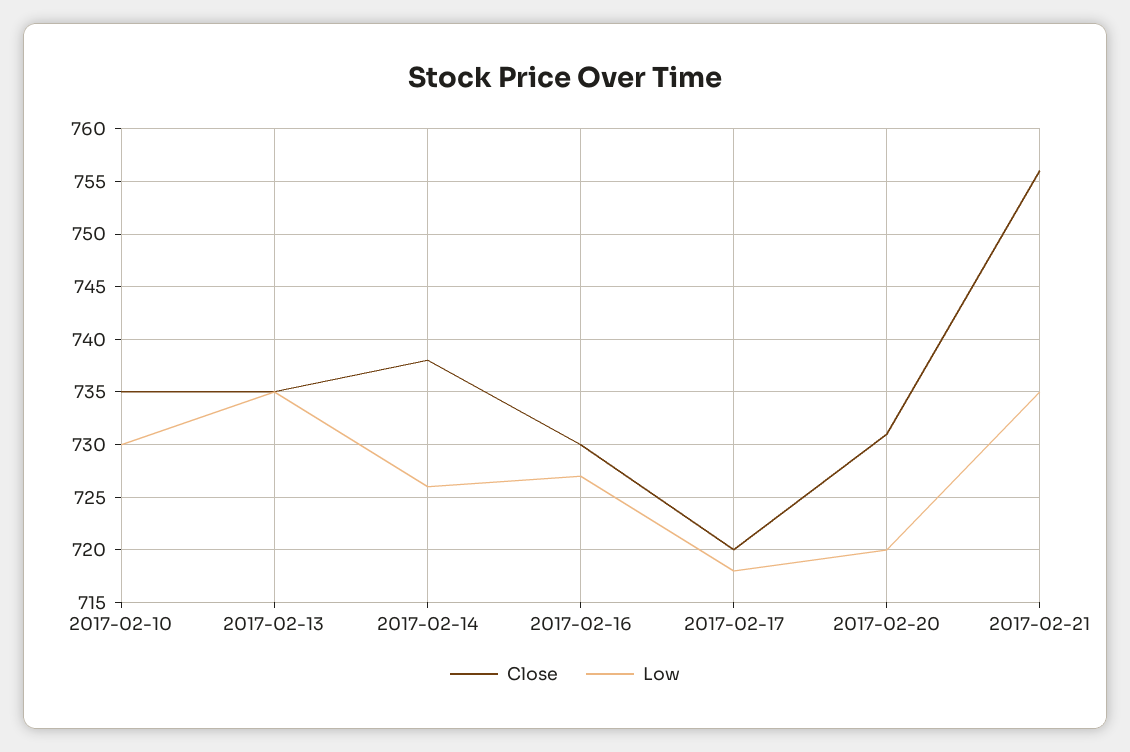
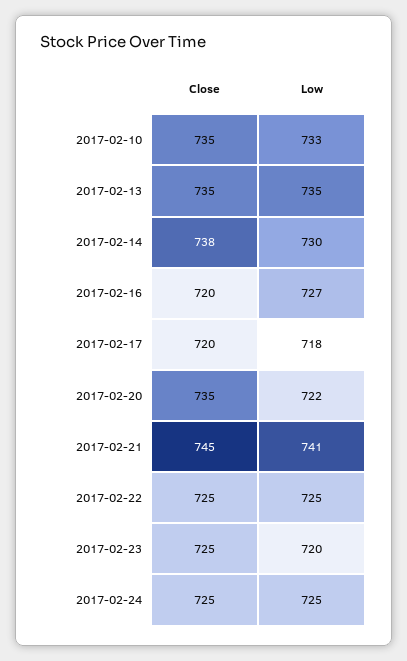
Low, 2017-02-10: 730 -> 733
Low, 2017-02-14: 726 -> 730
Close, 2017-02-16: 730 -> 720
Close, 2017-02-20: 731 -> 735
Low, 2017-02-20: 720 -> 722
Close, 2017-02-21: 756 -> 745
Low, 2017-02-21: 735 -> 741
Close, 2017-02-22: none -> 725
Low, 2017-02-22: none -> 725
Close, 2017-02-23: none -> 725
Low, 2017-02-23: none -> 720
Close, 2017-02-24: none -> 725
Low, 2017-02-24: none -> 725

